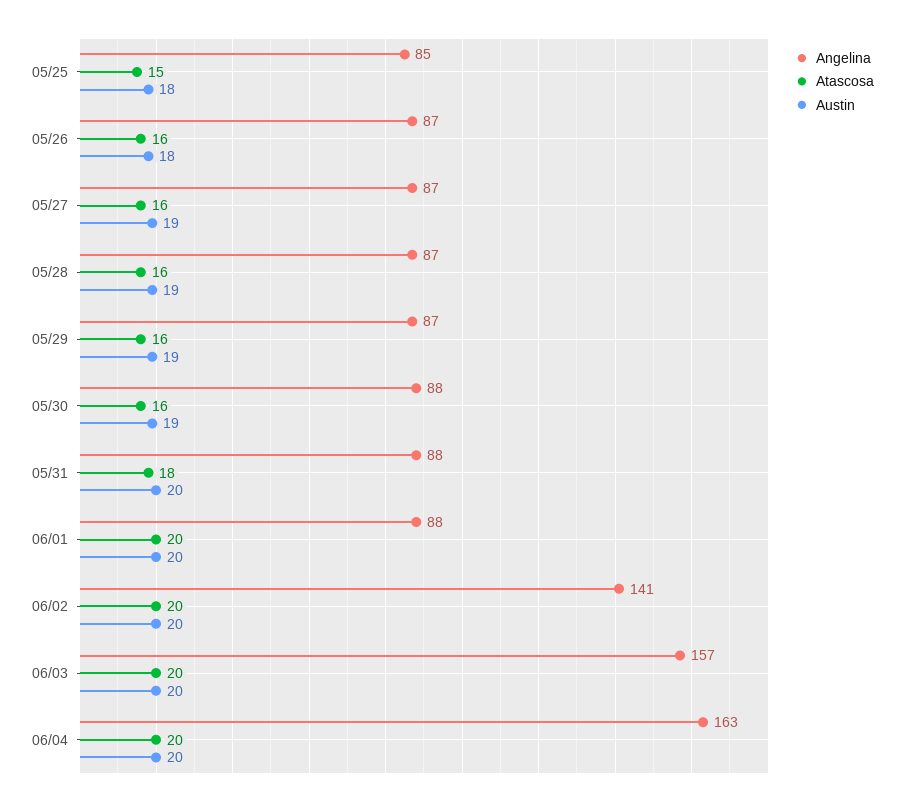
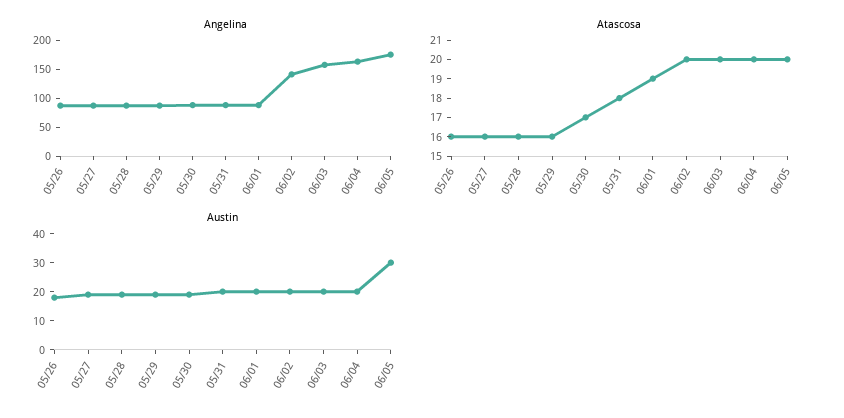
Angelina, 05/25: 85 -> none
Atascosa, 05/25: 15 -> none
Austin, 05/25: 18 -> none
Atascosa, 05/30: 16 -> 17
Atascosa, 06/01: 20 -> 19
Angelina, 06/05: none -> 175
Atascosa, 06/05: none -> 20
Austin, 06/05: none -> 30

